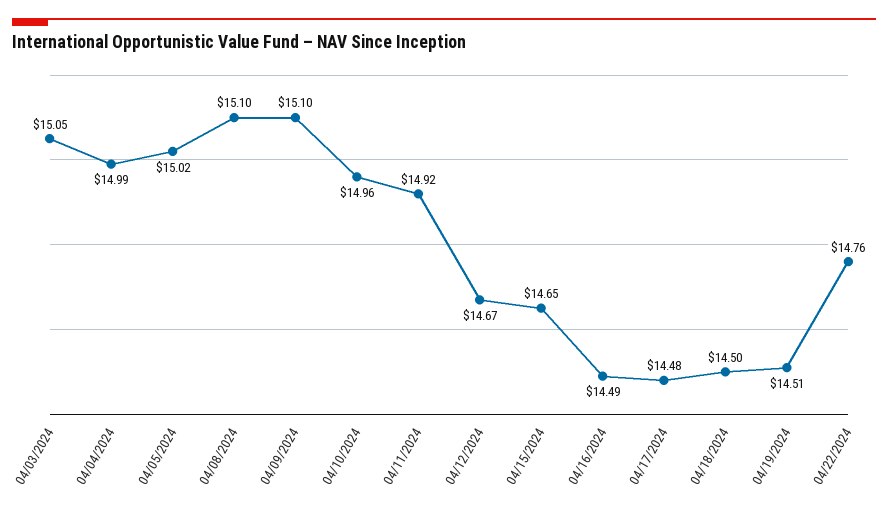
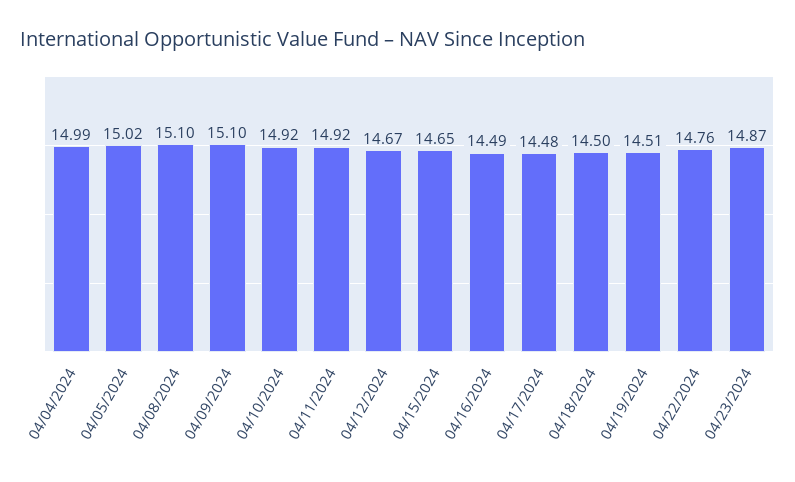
04/03/2024: 15.05 -> none
04/10/2024: 14.96 -> 14.92
04/23/2024: none -> 14.87

